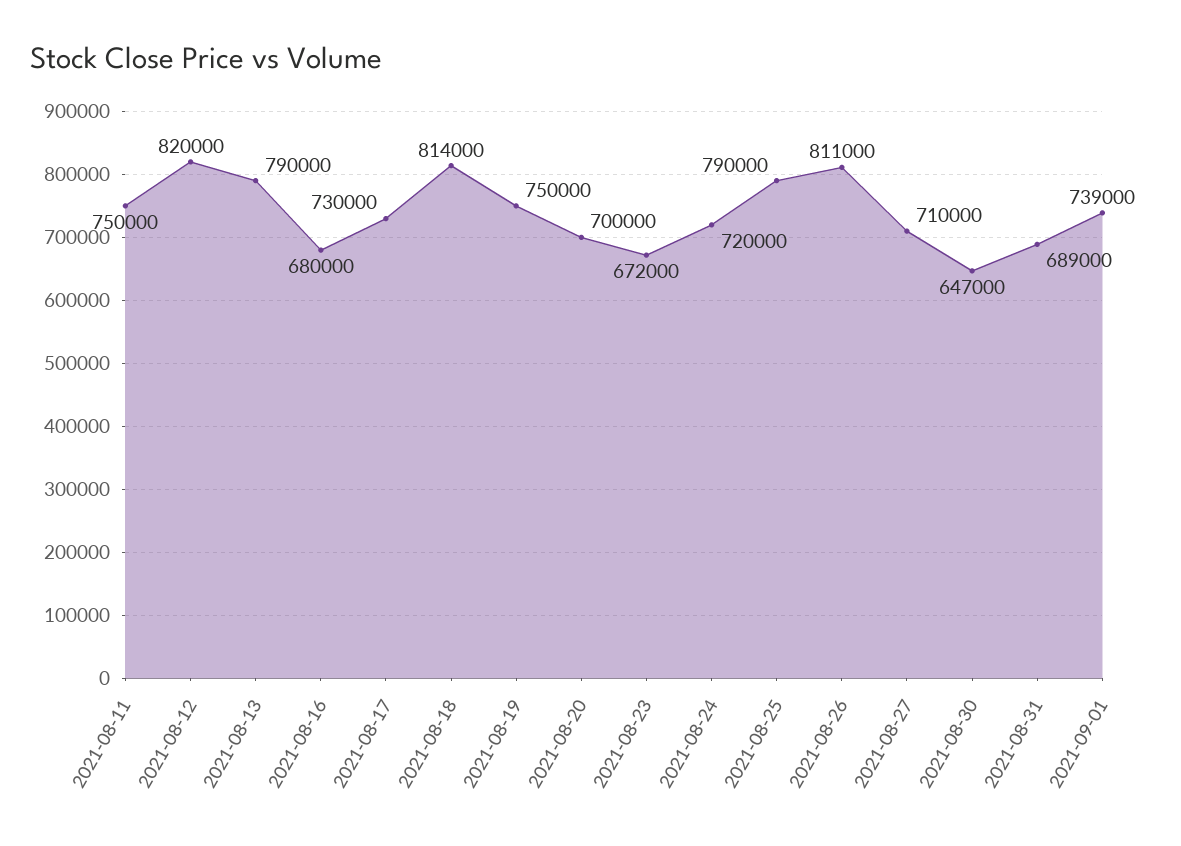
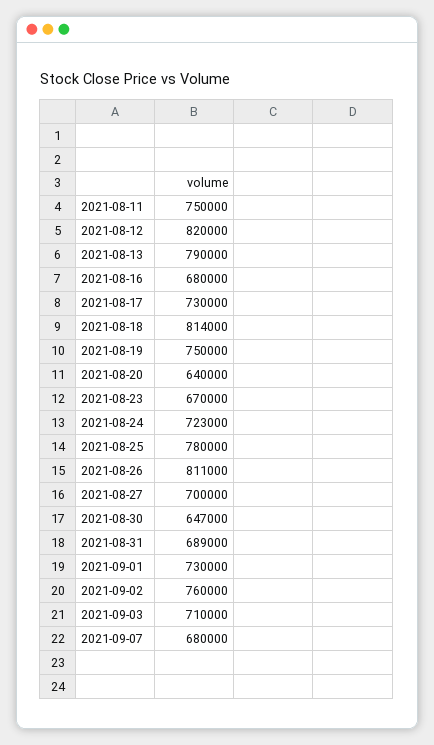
2021-08-20: 700000 -> 640000
2021-08-23: 672000 -> 670000
2021-08-24: 720000 -> 723000
2021-08-25: 790000 -> 780000
2021-08-27: 710000 -> 700000
2021-09-01: 739000 -> 730000
2021-09-02: none -> 760000
2021-09-03: none -> 710000
2021-09-07: none -> 680000

